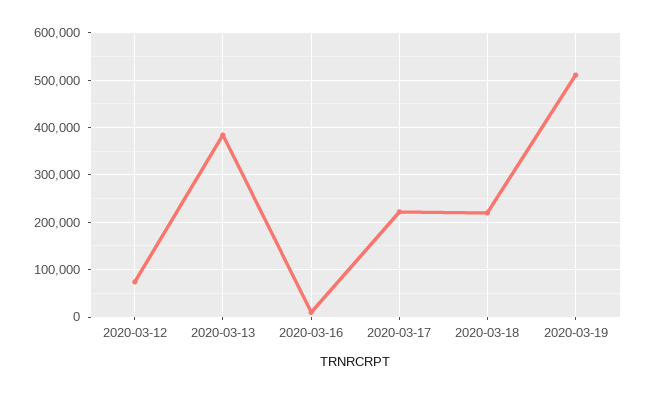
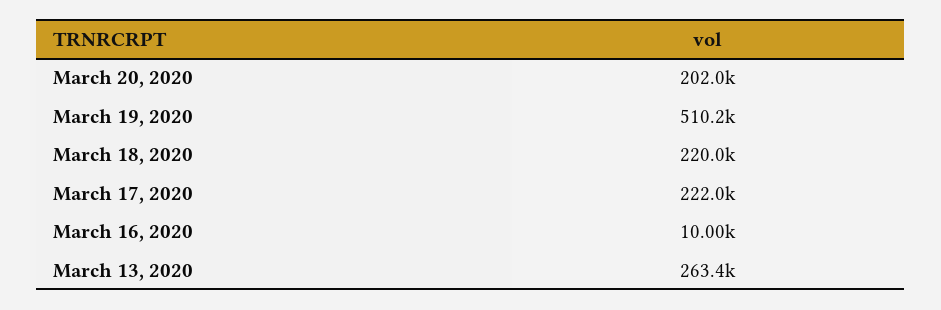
2020-03-12: 80000 -> none
2020-03-13: 380000 -> 263400
March 20, 2020: none -> 202000

